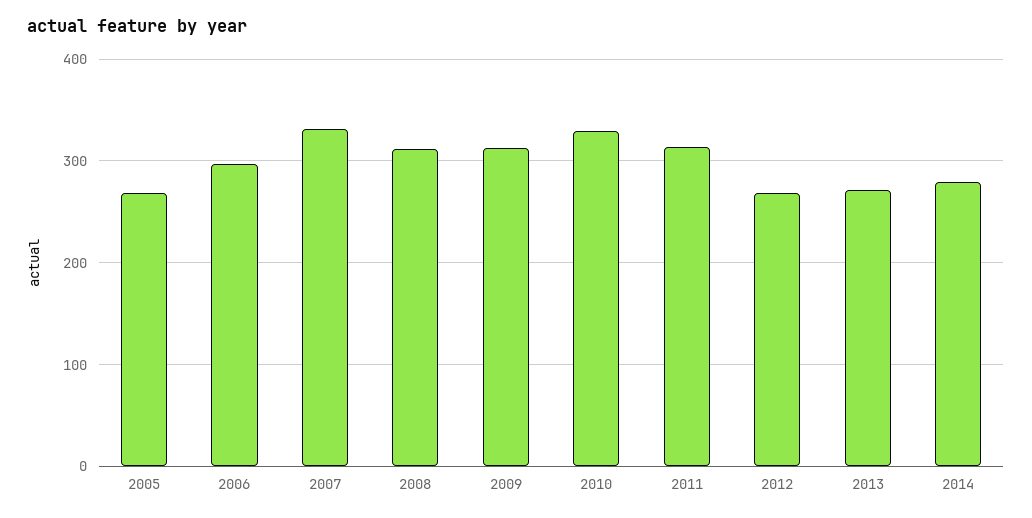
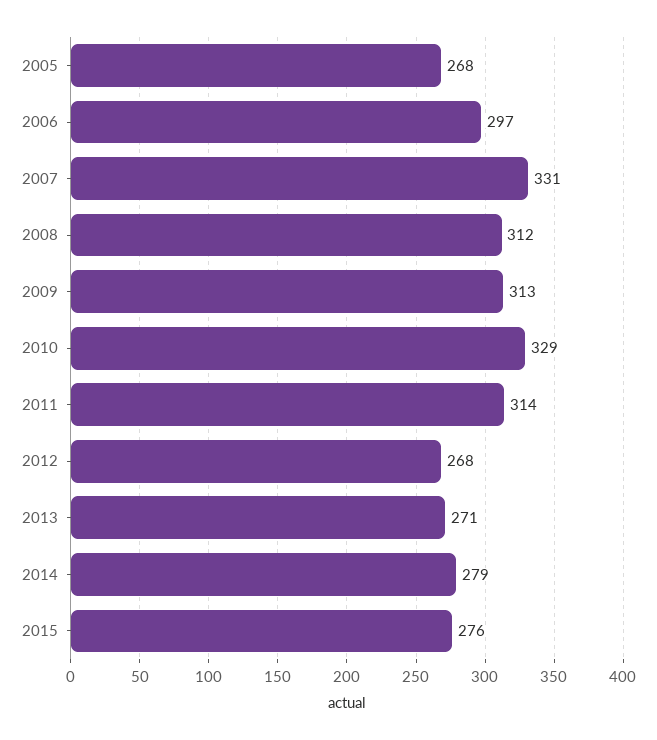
2015: none -> 276

